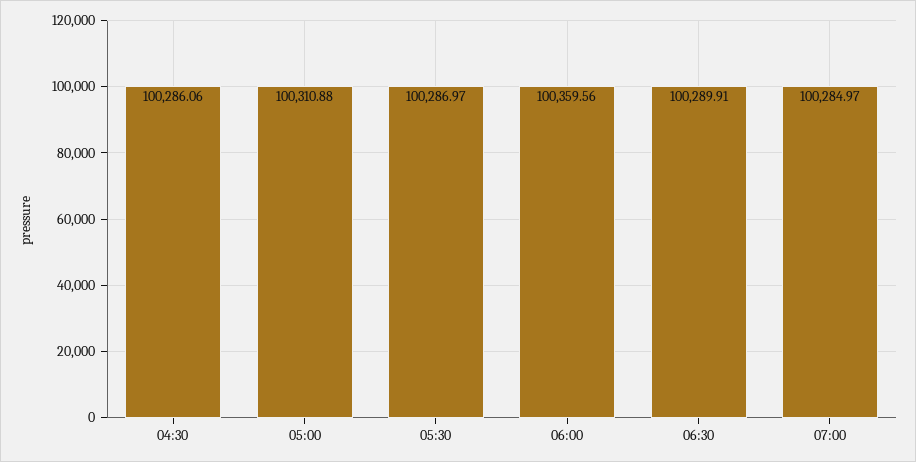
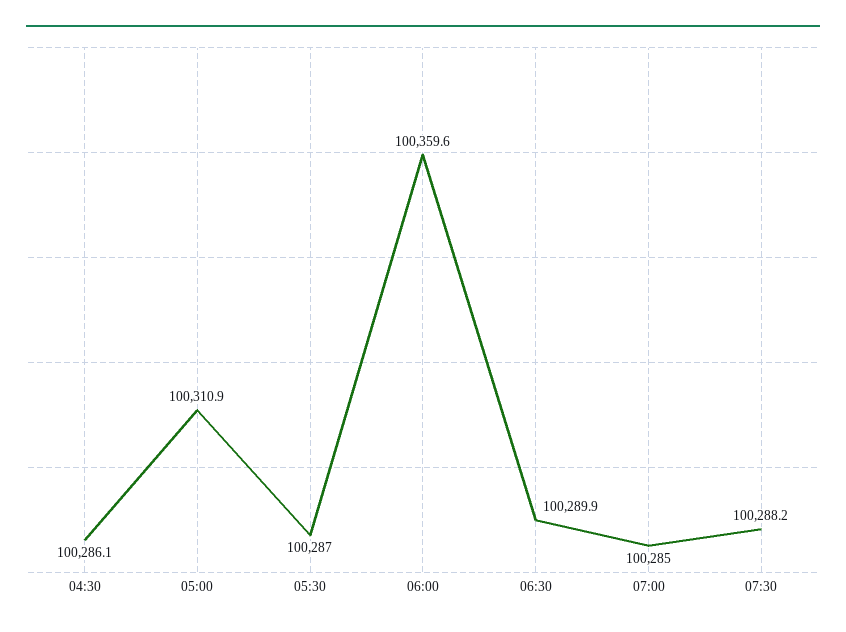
07:30: none -> 100288.2

